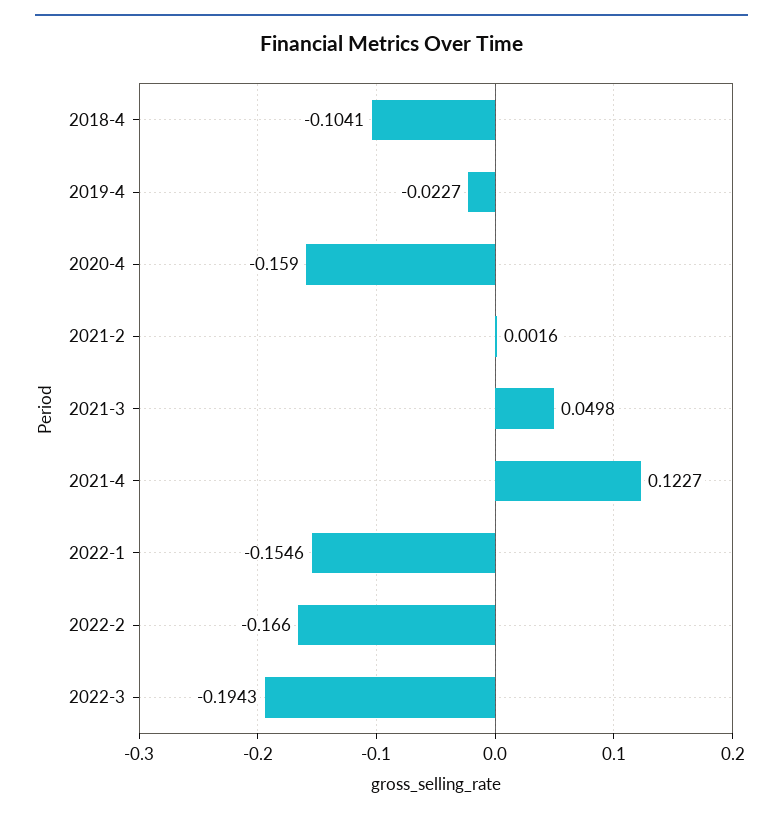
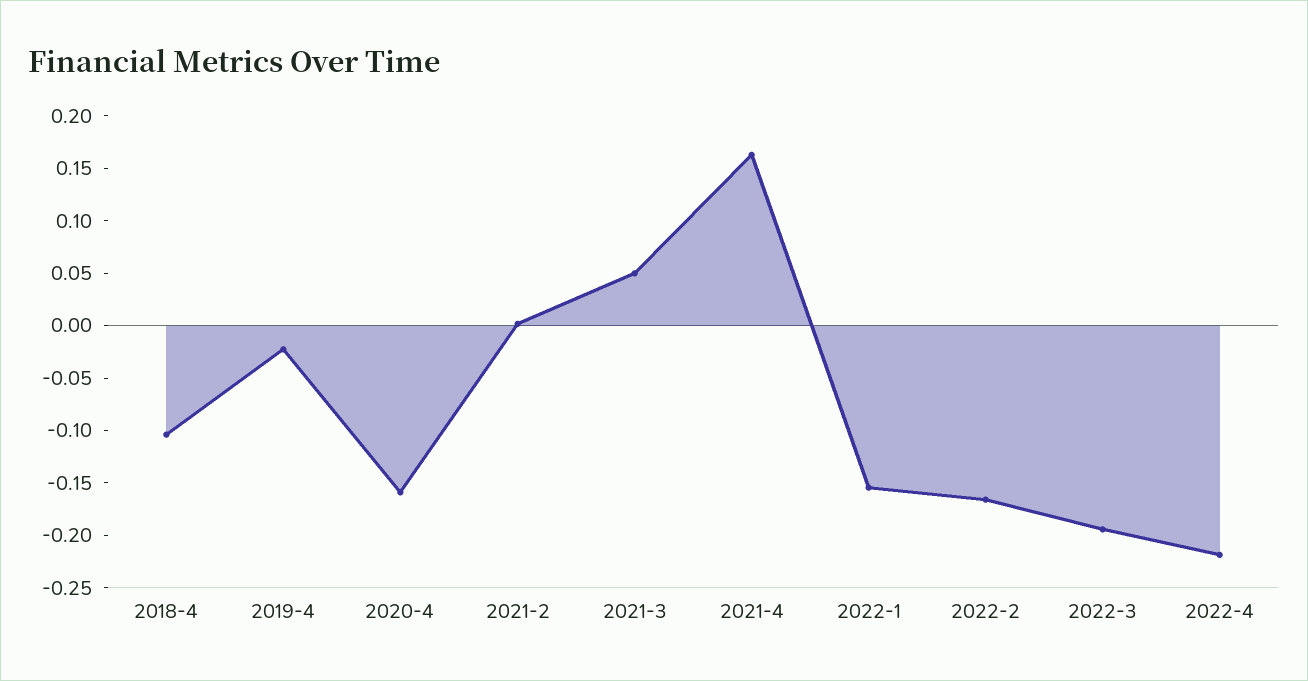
2021-4: 0.1227 -> 0.16
2022-4: none -> -0.22

